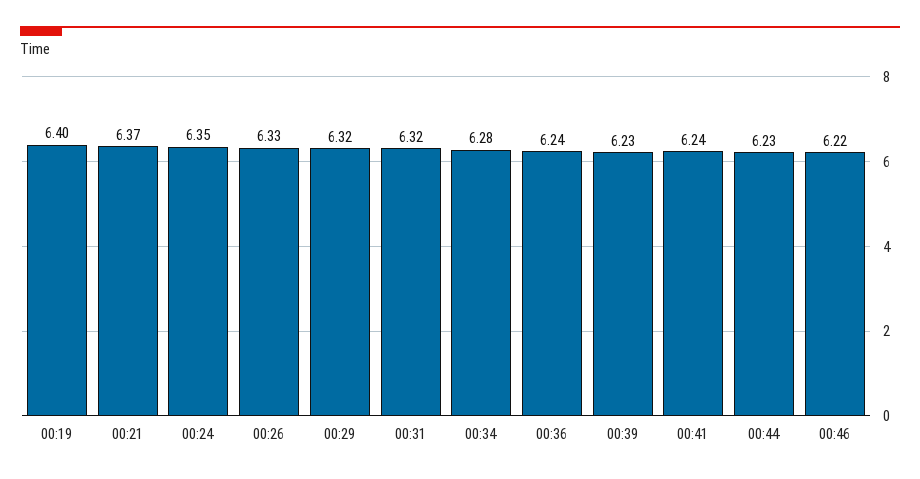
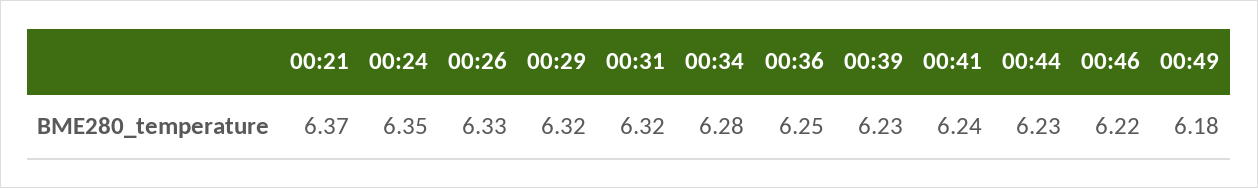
00:19: 6.4 -> none
00:36: 6.24 -> 6.25
00:49: none -> 6.18

